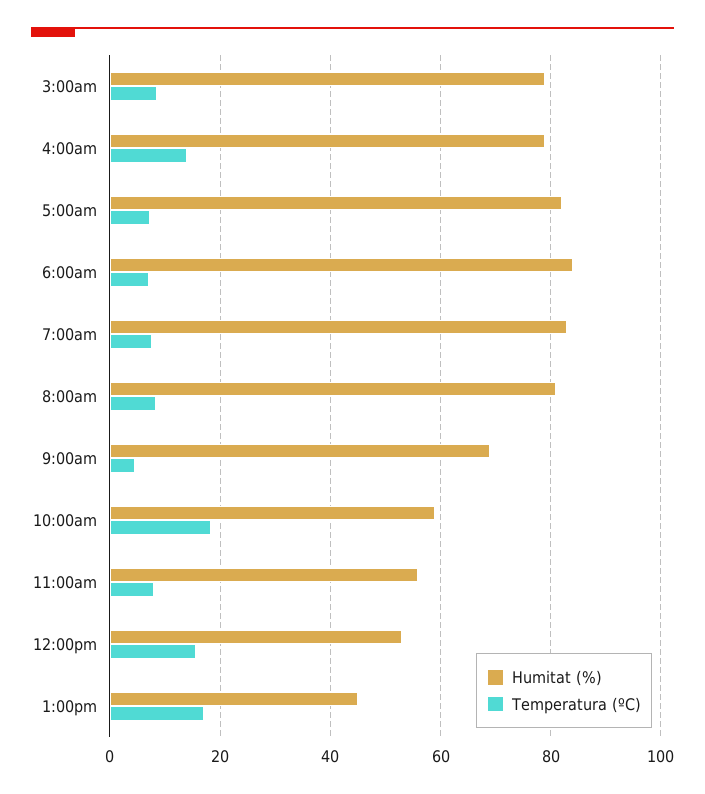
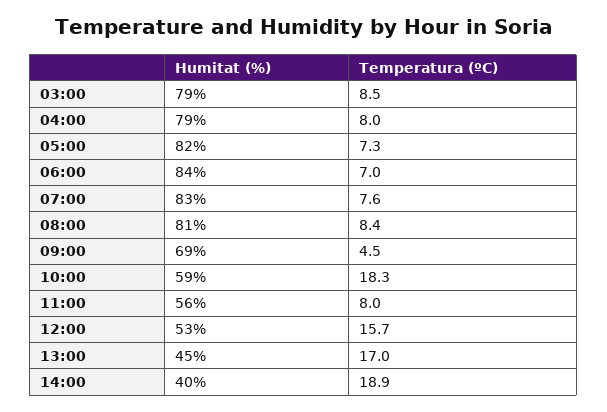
Temperatura (ºC), 4:00am: 14 -> 8
Humitat (%), 14:00: none -> 40
Temperatura (ºC), 14:00: none -> 18.9

